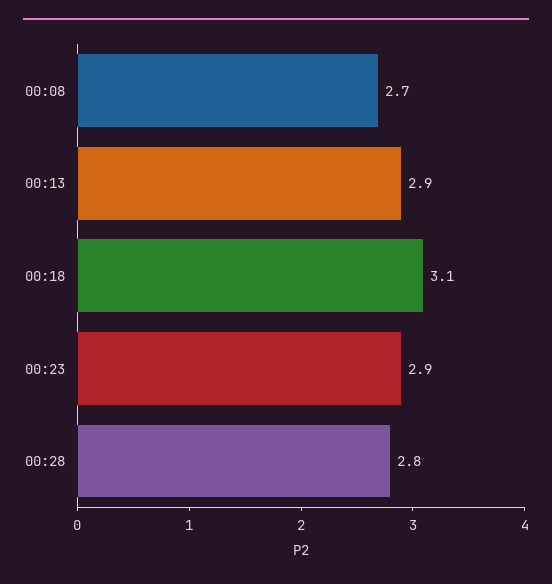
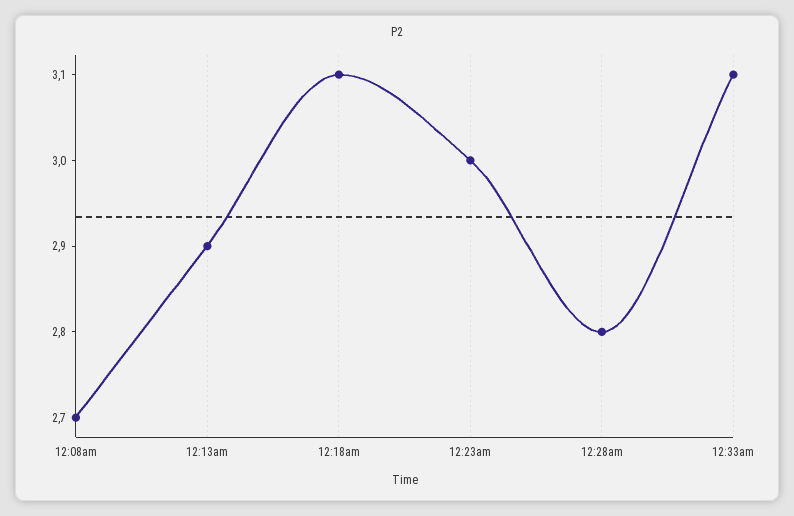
00:23: 2.9 -> 3
12:33am: none -> 3.1

